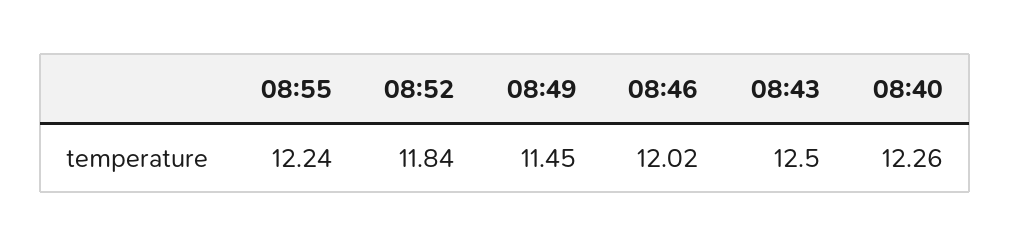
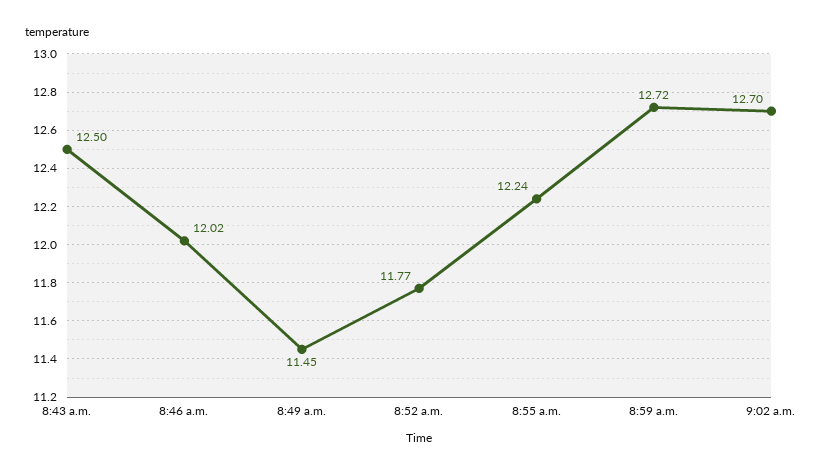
08:52: 11.84 -> 11.77
08:40: 12.26 -> none
8:59 a.m.: none -> 12.72
9:02 a.m.: none -> 12.7

